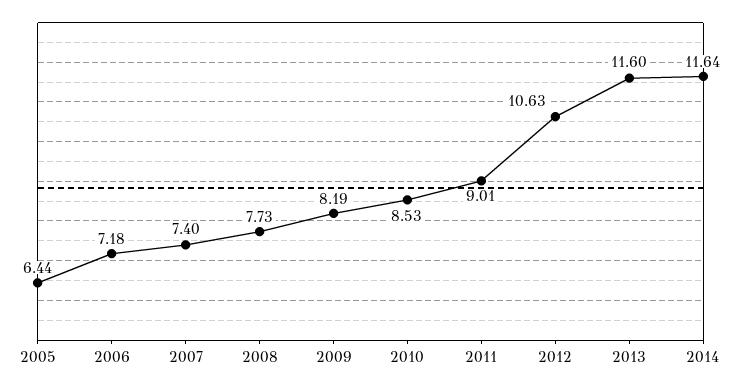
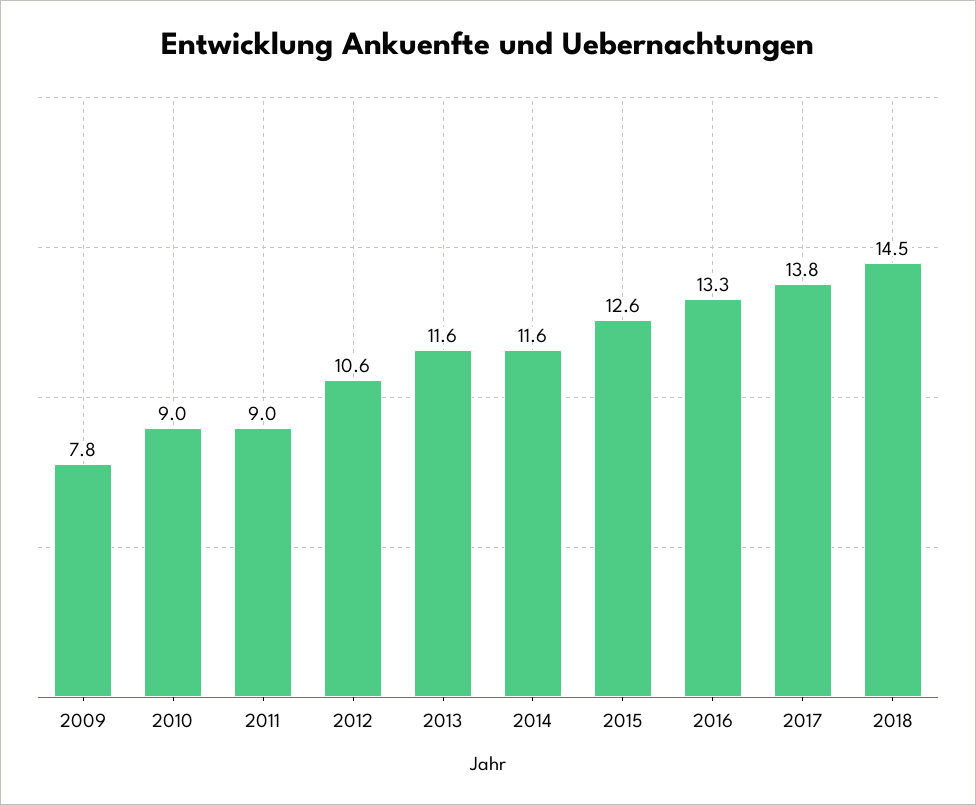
2005: 6.44 -> none
2006: 7.18 -> none
2007: 7.4 -> none
2008: 7.73 -> none
2009: 8.19 -> 7.8
2010: 8.53 -> 9
2015: none -> 12.6
2016: none -> 13.3
2017: none -> 13.8
2018: none -> 14.5

